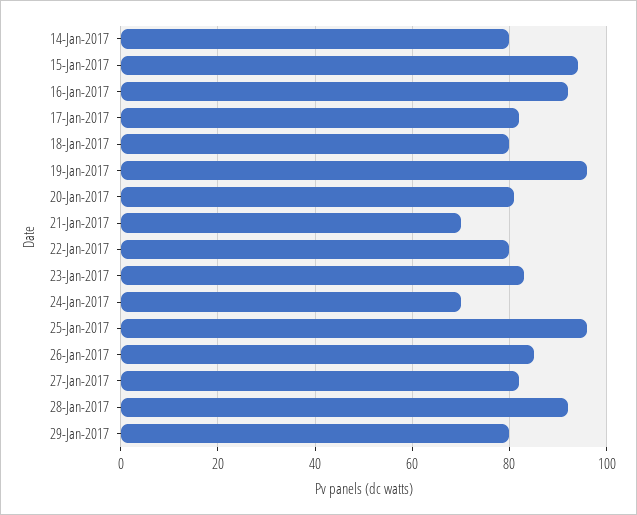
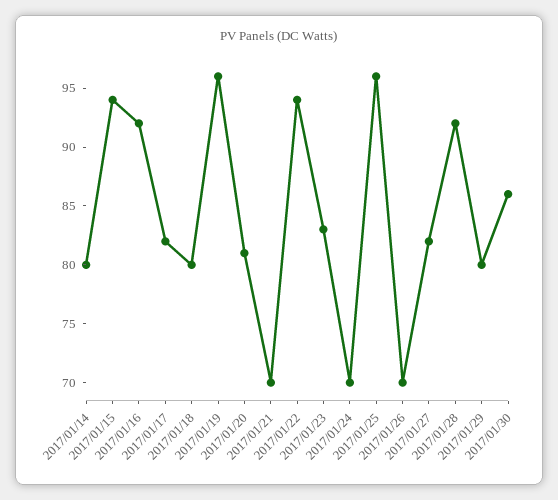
22-Jan-2017: 80 -> 94
26-Jan-2017: 85 -> 70
2017/01/30: none -> 86

